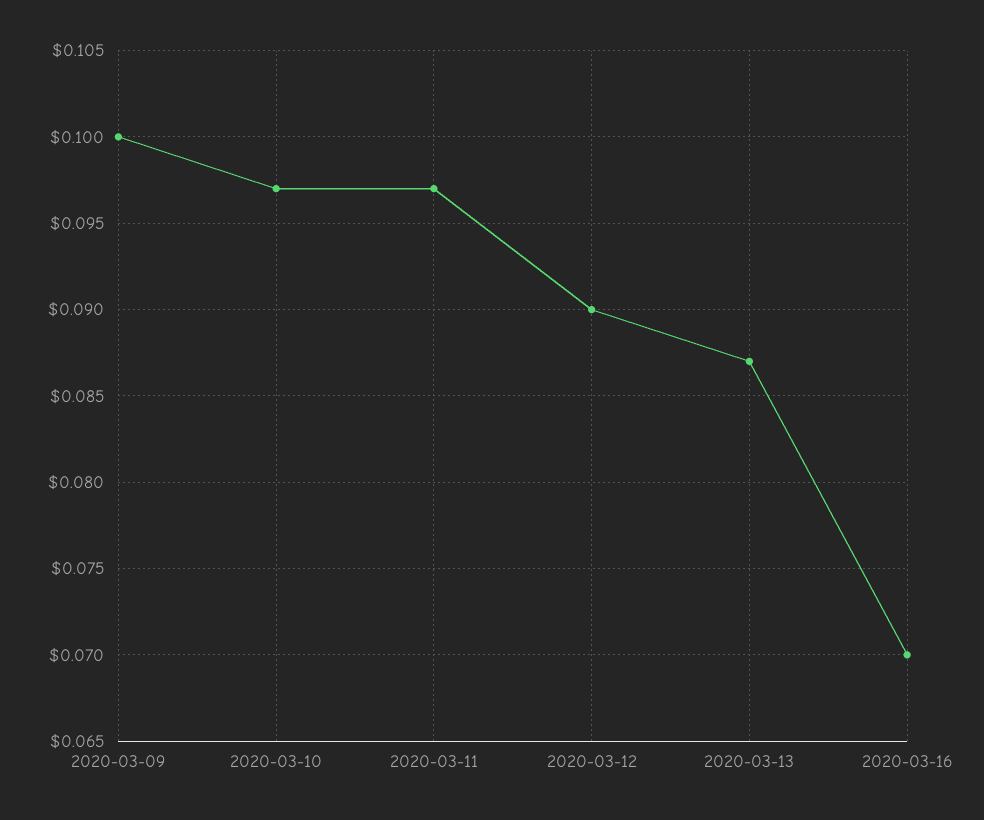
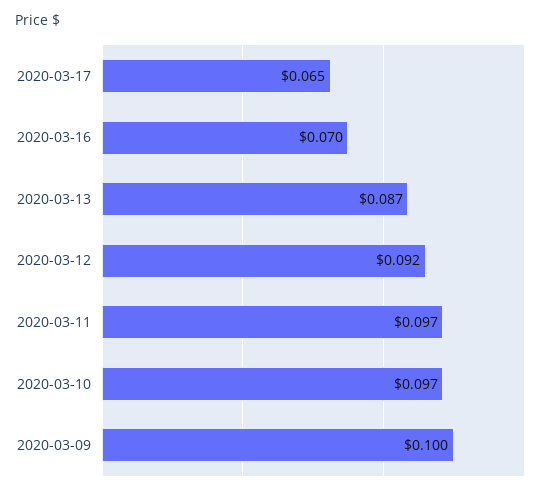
2020-03-12: 0.09 -> 0.092
2020-03-17: none -> 0.065

